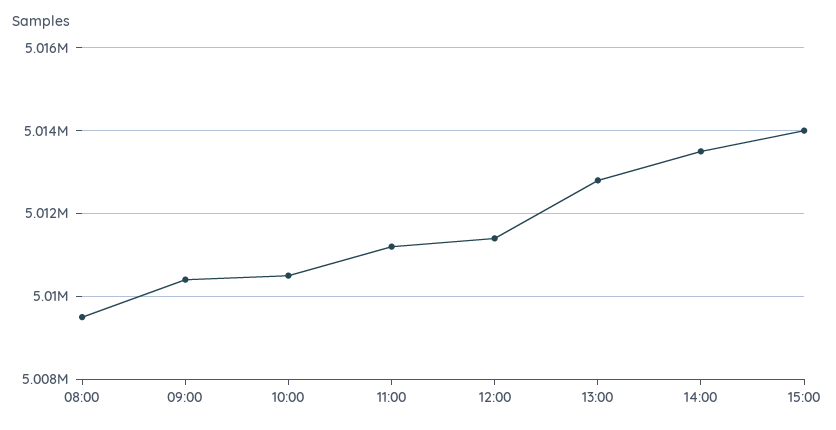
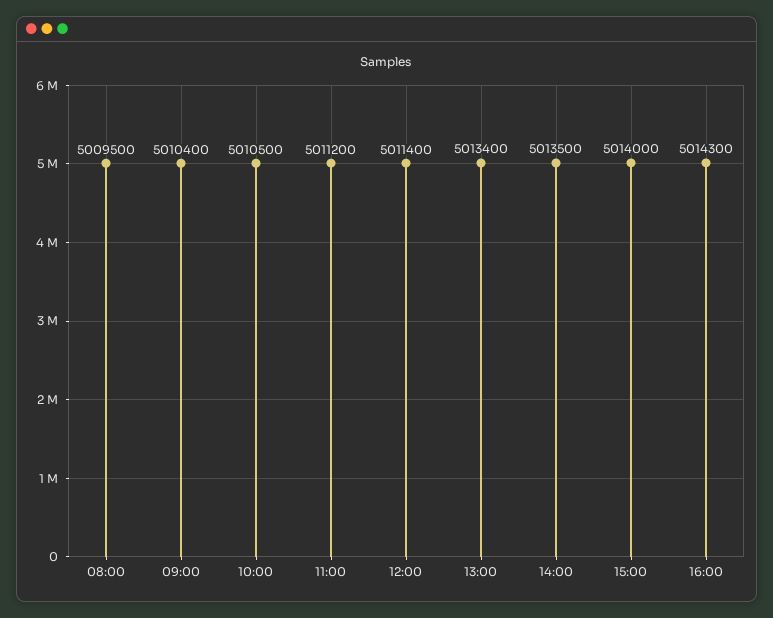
13:00: 5012800 -> 5013400
16:00: none -> 5014300

